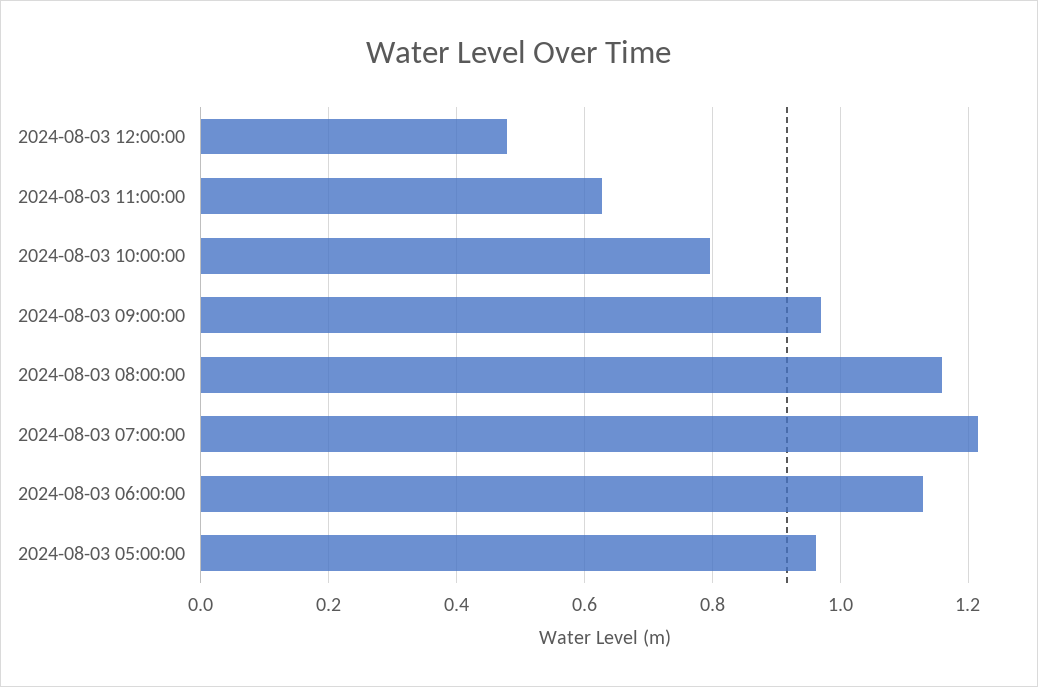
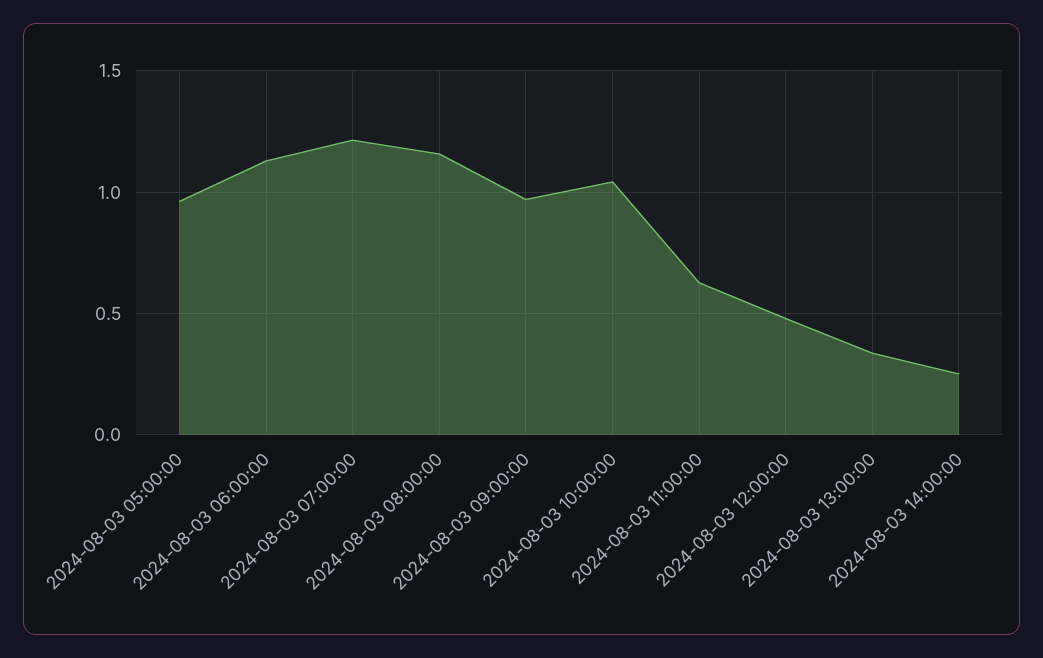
2024-08-03 10:00:00: 0.8 -> 1.05
2024-08-03 13:00:00: none -> 0.35
2024-08-03 14:00:00: none -> 0.25

